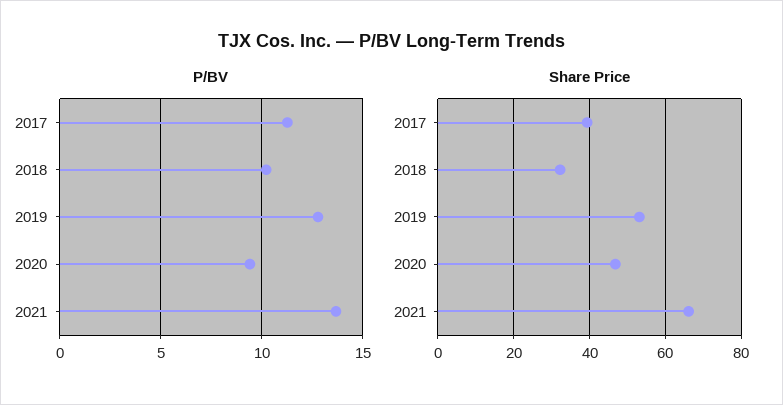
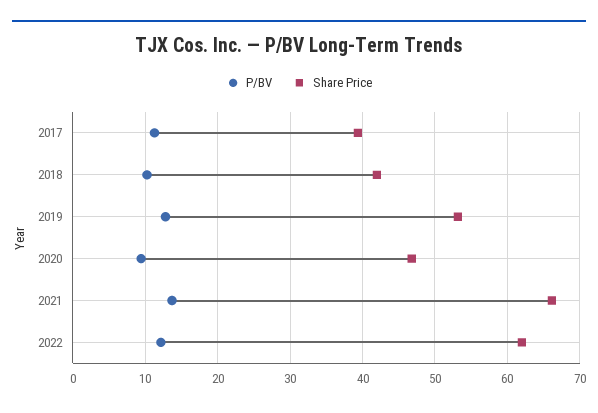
Share Price, 2018: 32 -> 42
P/BV, 2022: none -> 12
Share Price, 2022: none -> 62

